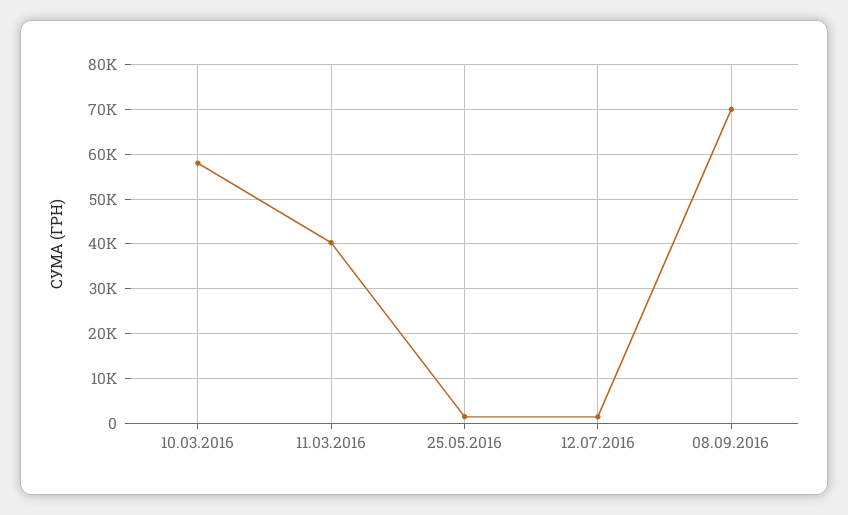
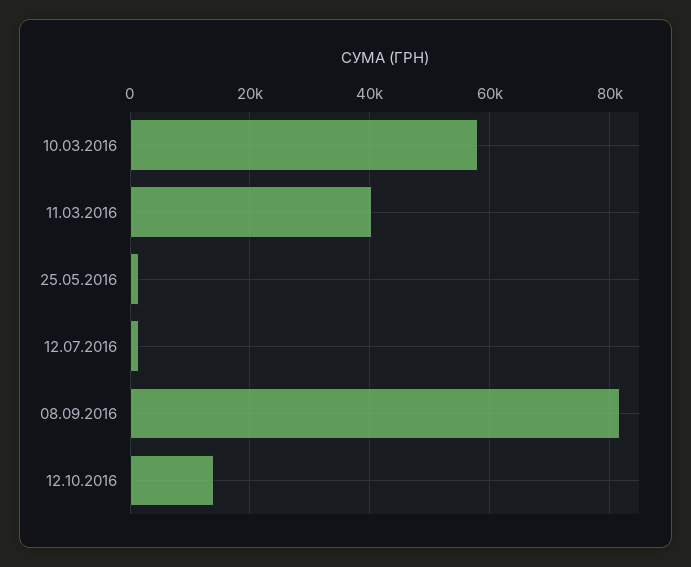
08.09.2016: 70000 -> 82000
12.10.2016: none -> 14000

